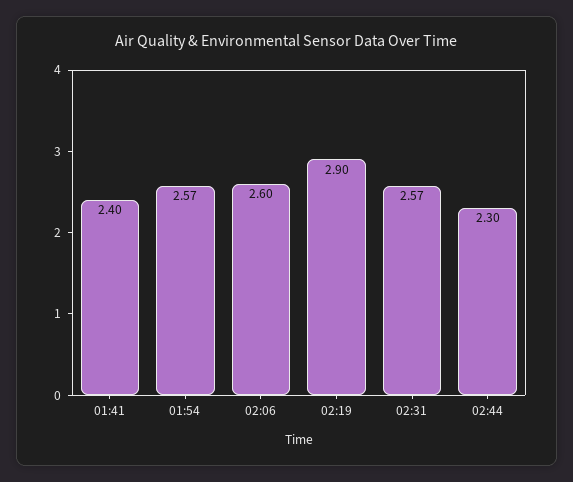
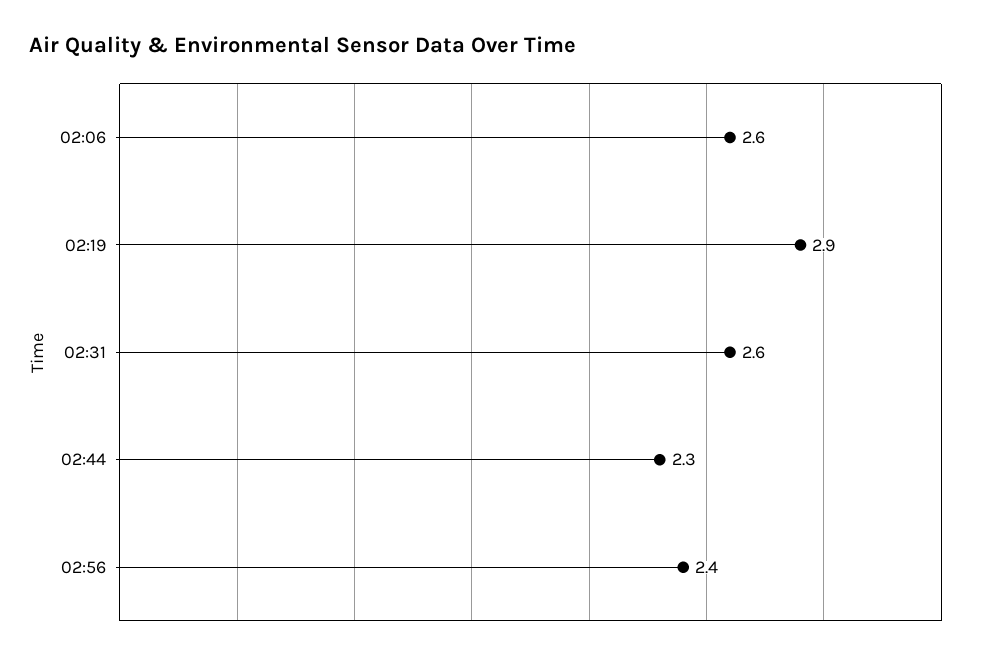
01:41: 2.4 -> none
01:54: 2.57 -> none
02:31: 2.57 -> 2.6
02:56: none -> 2.4

